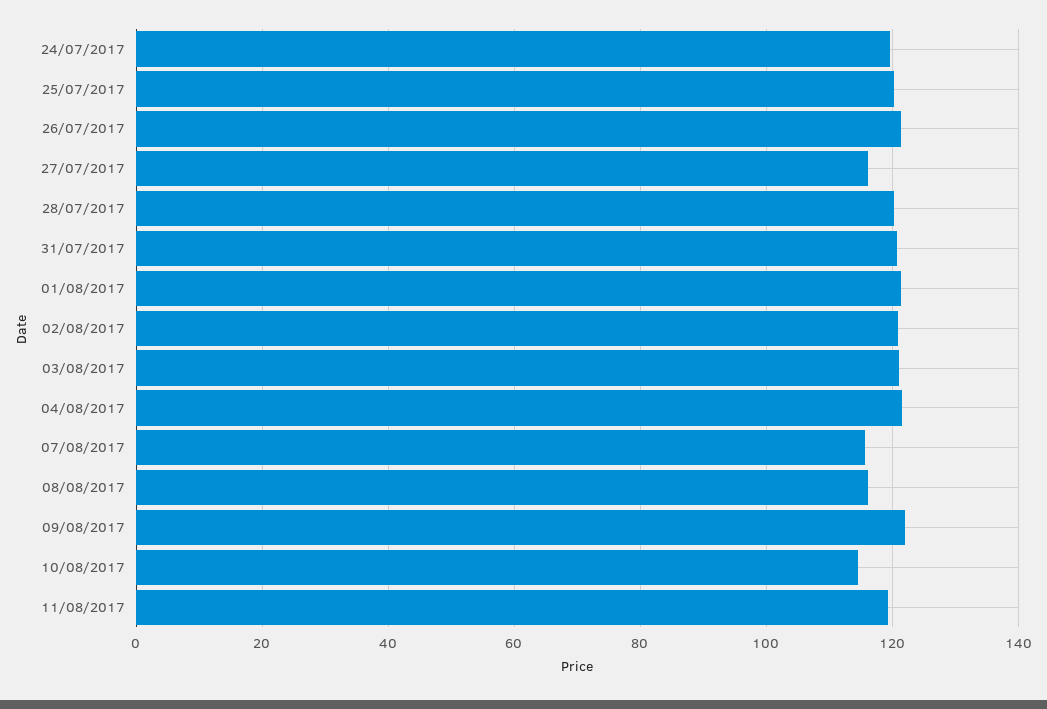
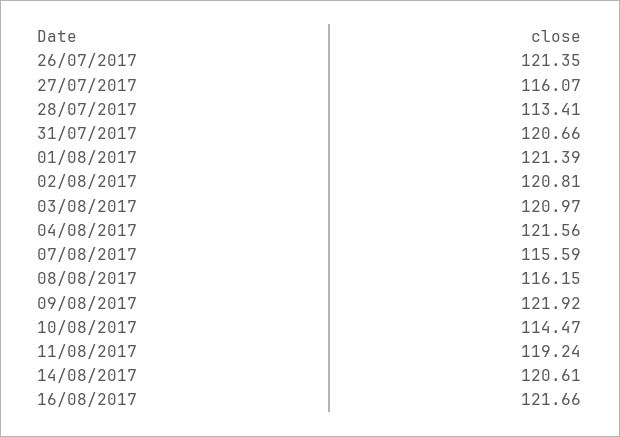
24/07/2017: 120 -> none
25/07/2017: 120 -> none
28/07/2017: 120 -> 113.41
14/08/2017: none -> 120.61
16/08/2017: none -> 121.66

